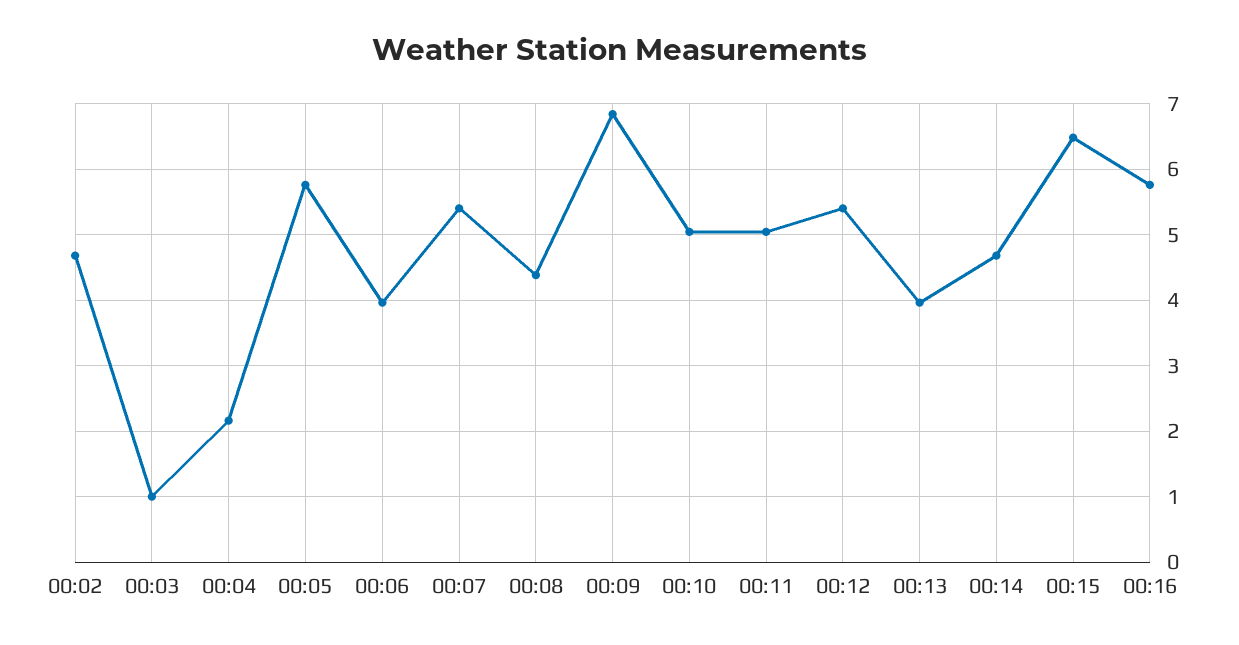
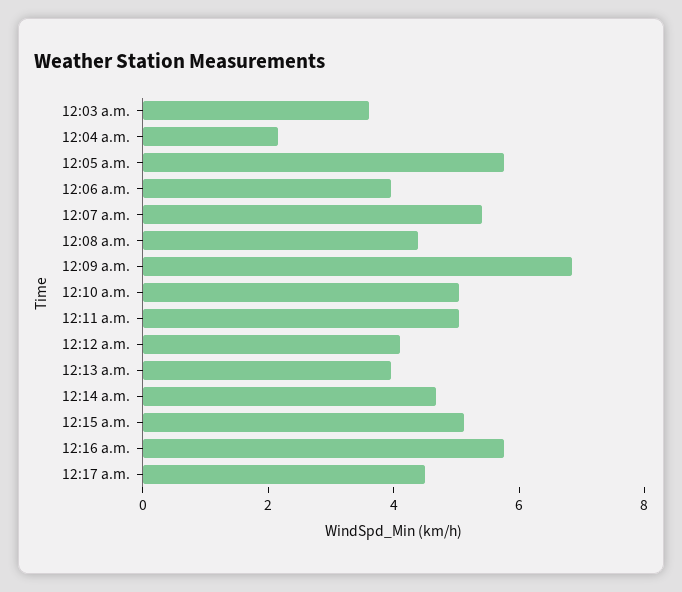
00:02: 4.7 -> none
00:03: 1 -> 3.5
00:12: 5.4 -> 4
00:15: 6.5 -> 5
12:17 a.m.: none -> 4.5

